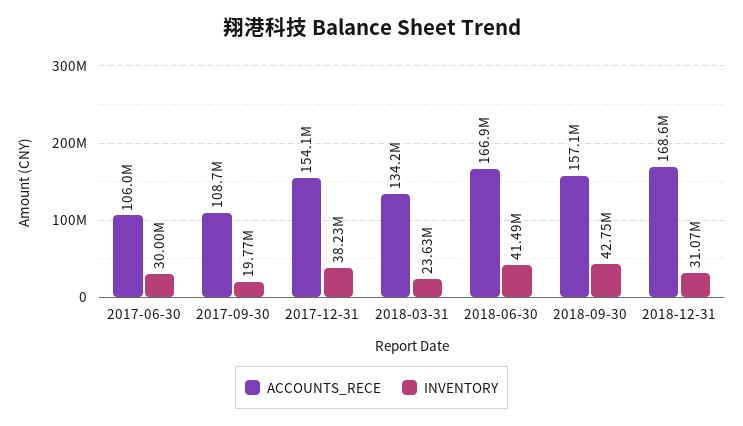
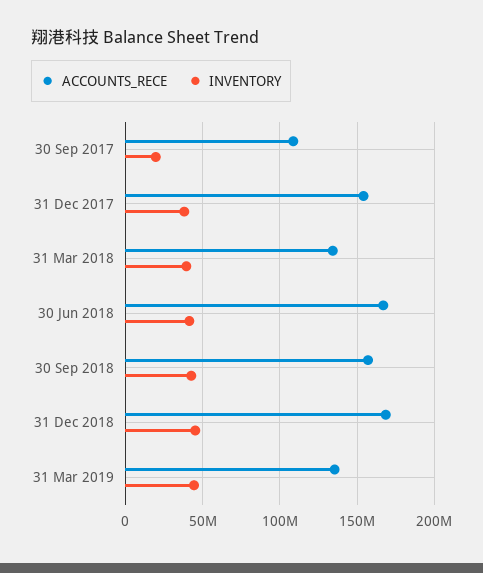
ACCOUNTS_RECE, 2017-06-30: 106000000 -> none
INVENTORY, 2017-06-30: 30000000 -> none
INVENTORY, 2018-03-31: 23630000 -> 40000000
INVENTORY, 2018-12-31: 31070000 -> 45000000
ACCOUNTS_RECE, 31 Mar 2019: none -> 135000000
INVENTORY, 31 Mar 2019: none -> 45000000

